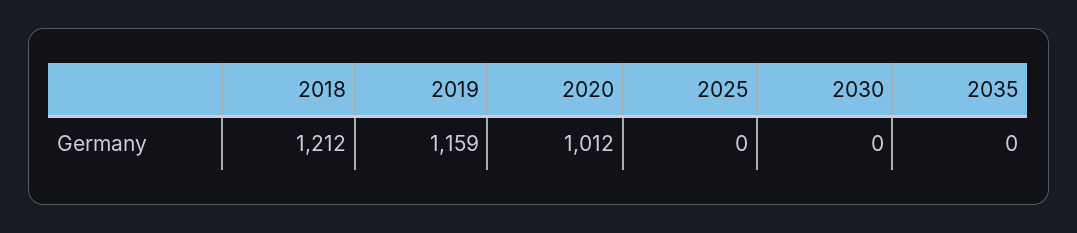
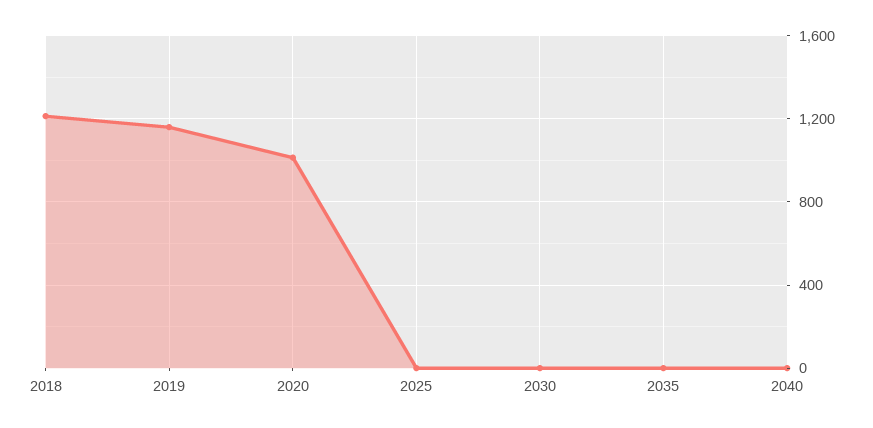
2040: none -> 0

